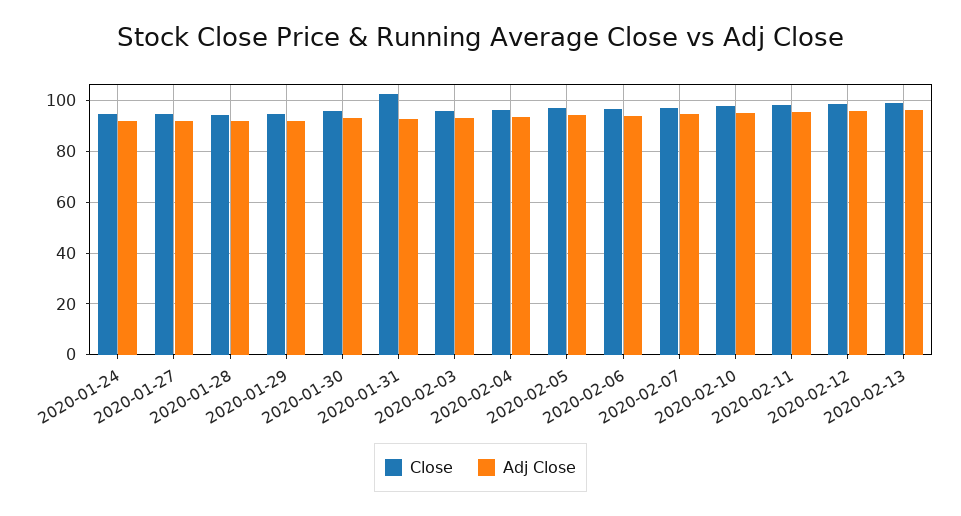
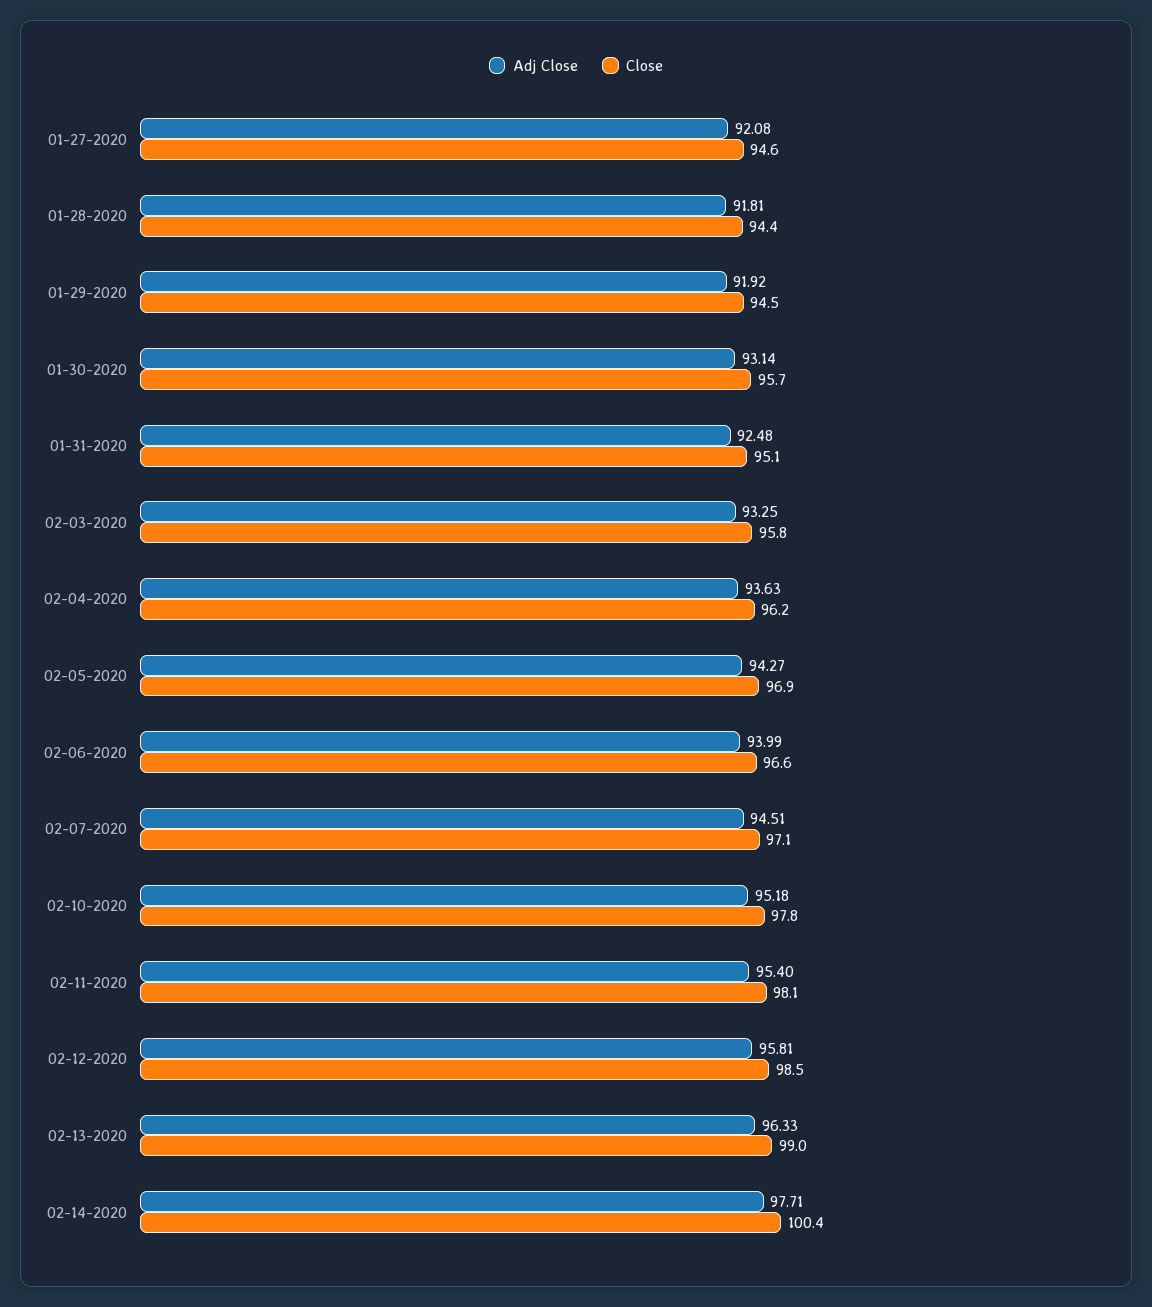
Close, 2020-01-24: 95 -> none
Adj Close, 2020-01-24: 92.5 -> none
Close, 2020-01-31: 102.5 -> 95.1
Adj Close, 02-14-2020: none -> 97.71
Close, 02-14-2020: none -> 100.4

